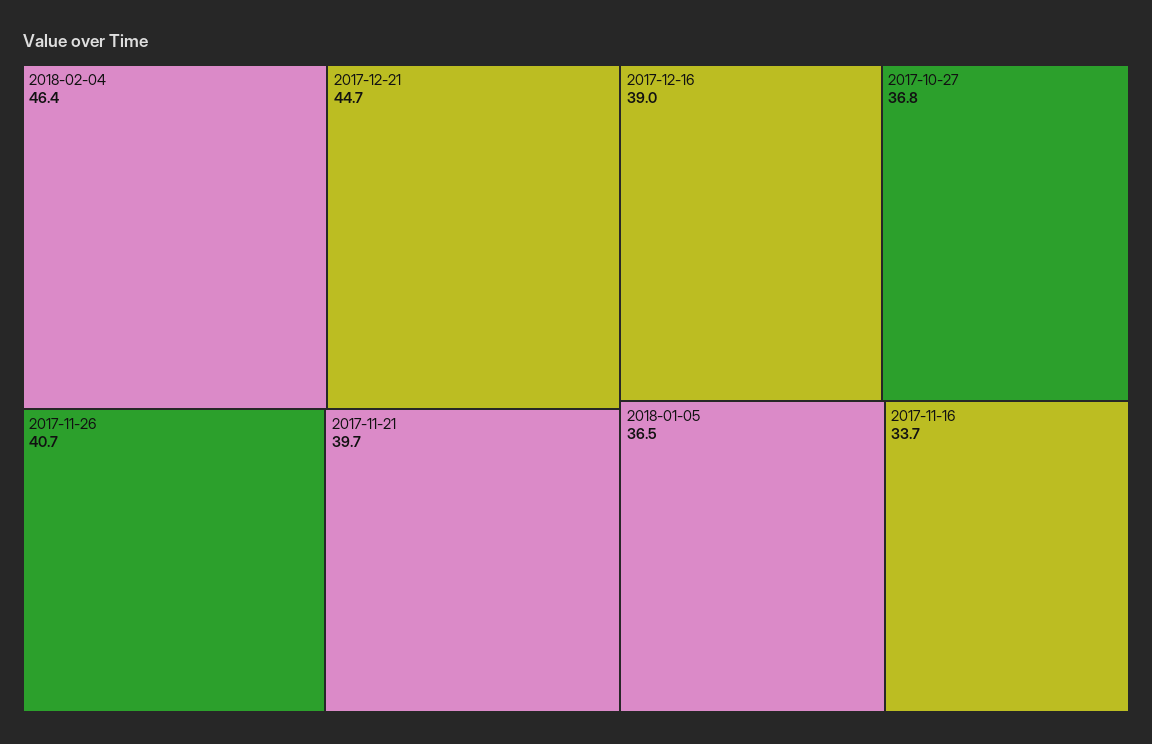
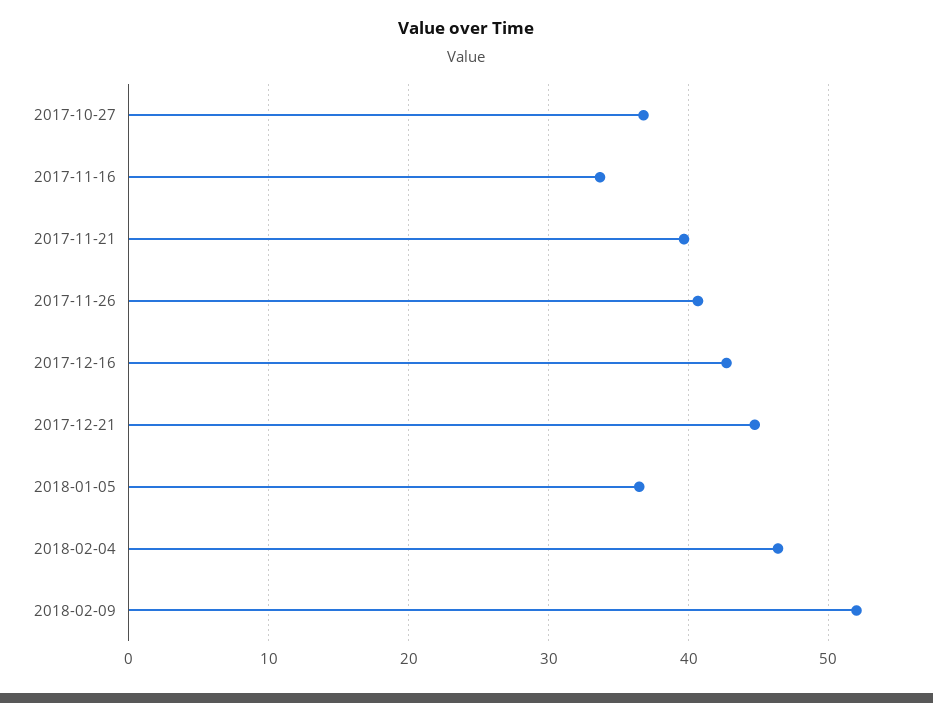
2017-12-16: 39 -> 43
2018-02-09: none -> 52

